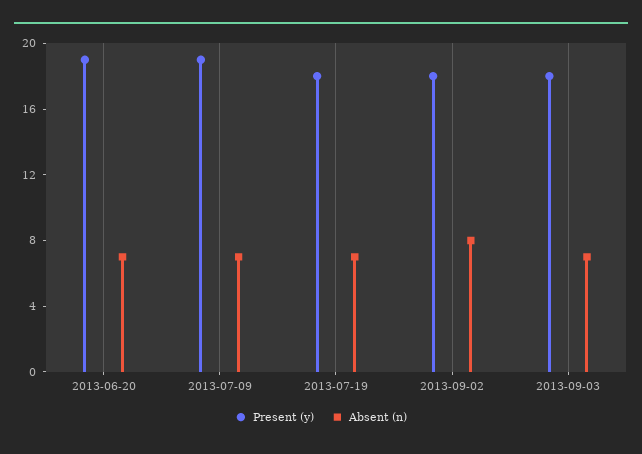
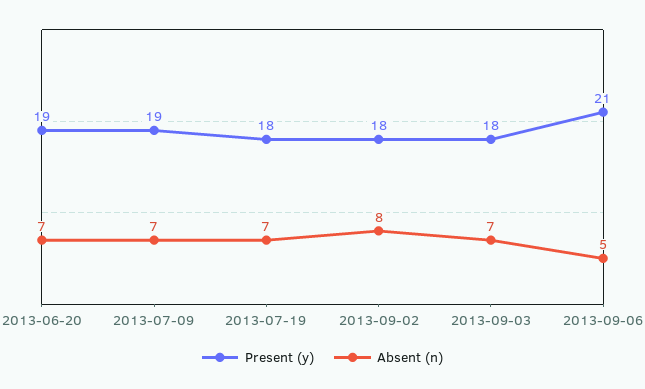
Present (y), 2013-09-06: none -> 21
Absent (n), 2013-09-06: none -> 5

